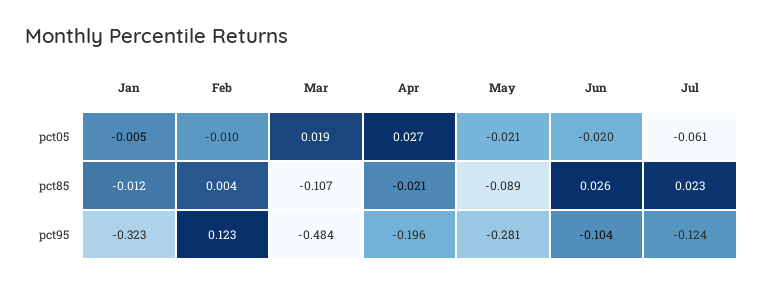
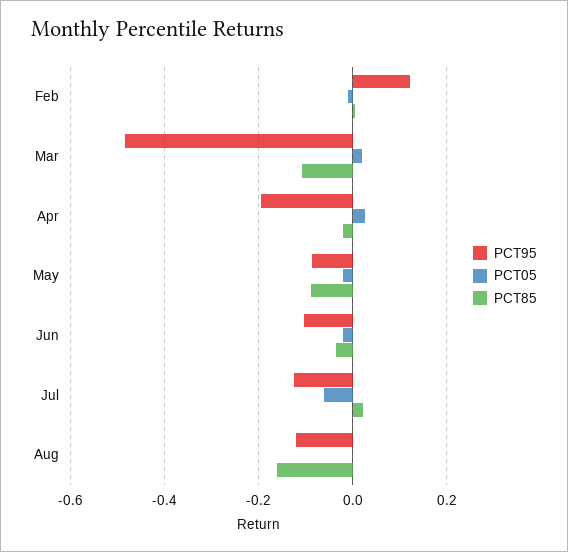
pct05, Jan: -0.005 -> none
pct85, Jan: -0.012 -> none
pct85, Jun: 0.026 -> -0.04
pct95, Jan: -0.323 -> none
pct95, May: -0.281 -> -0.08
pct95, Aug: none -> -0.12
pct05, Aug: none -> 0
pct85, Aug: none -> -0.16

